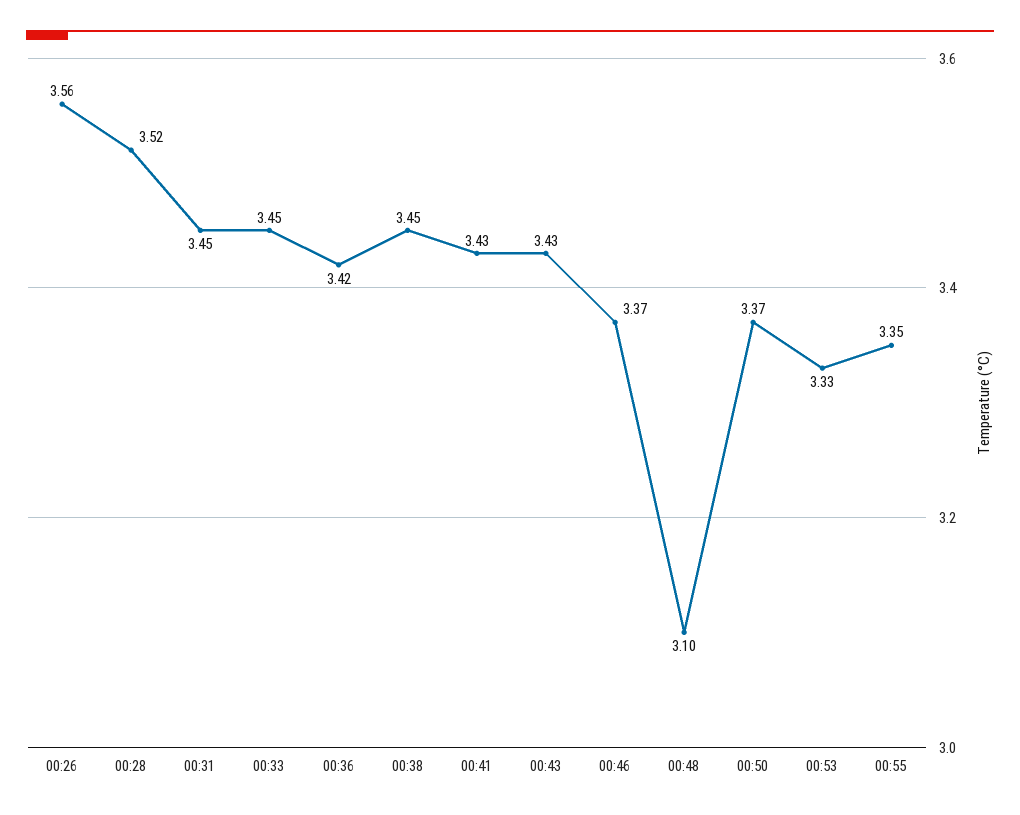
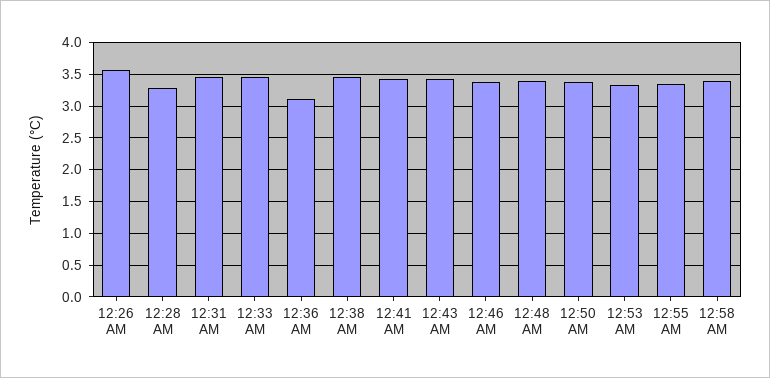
00:28: 3.52 -> 3.3
00:36: 3.42 -> 3.1
00:48: 3.1 -> 3.4
12:58 AM: none -> 3.4

